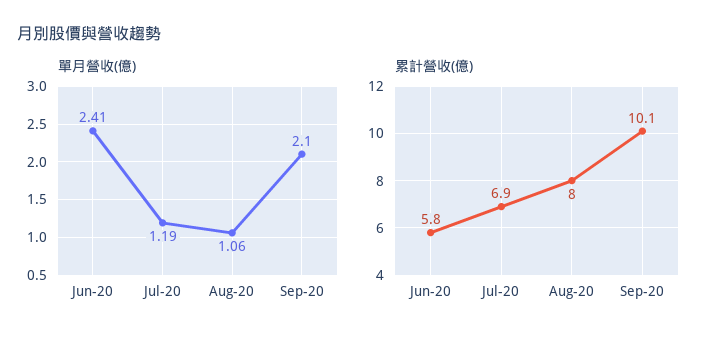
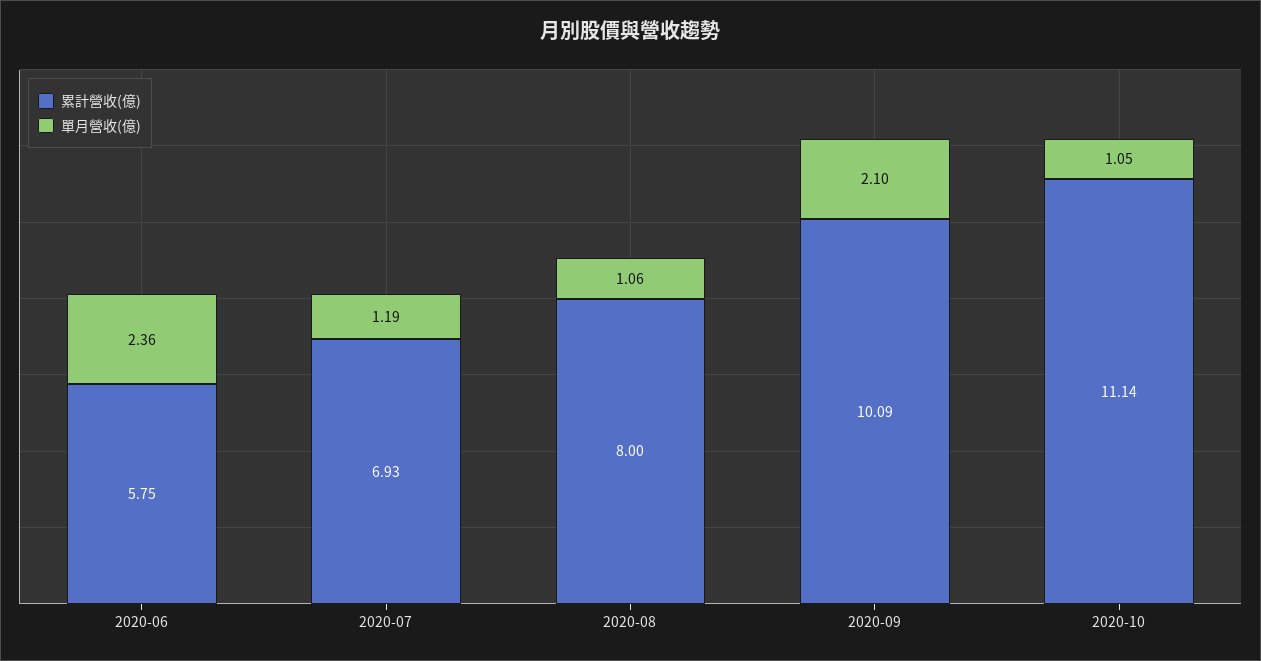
單月營收(億), Jun-20: 2.41 -> 2.36
累計營收(億), 2020-10: none -> 11.14
單月營收(億), 2020-10: none -> 1.05

